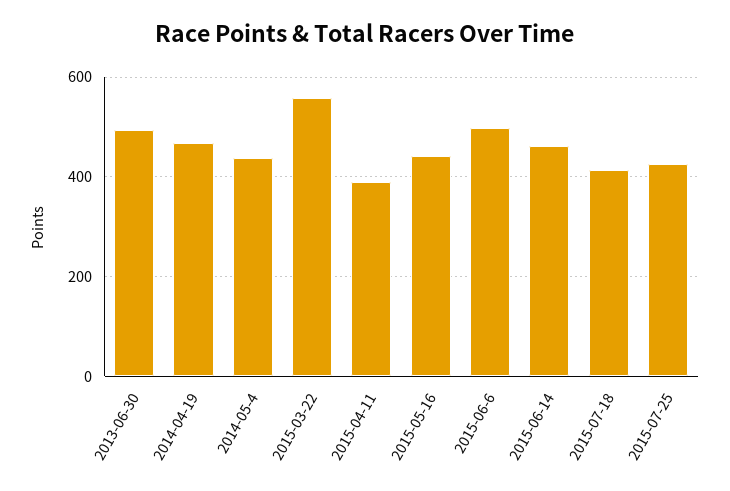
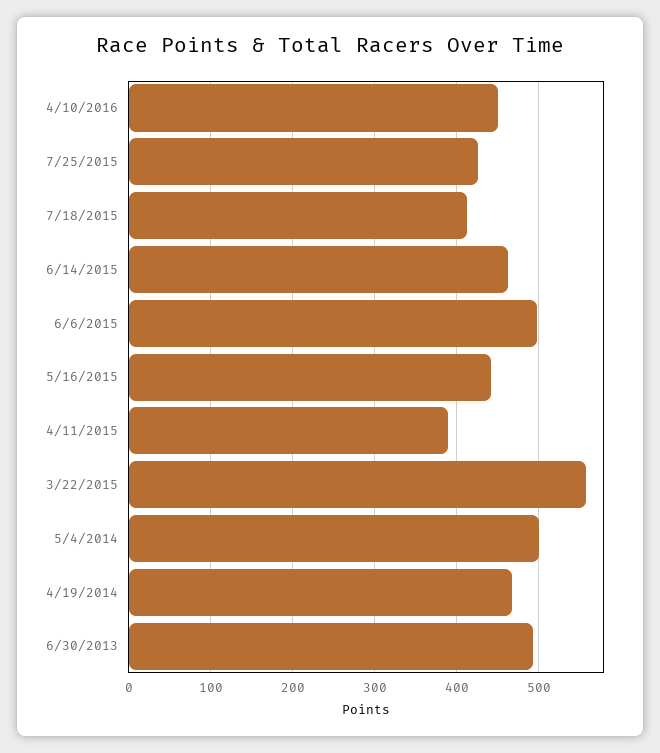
2014-05-4: 440 -> 500
4/10/2016: none -> 450

